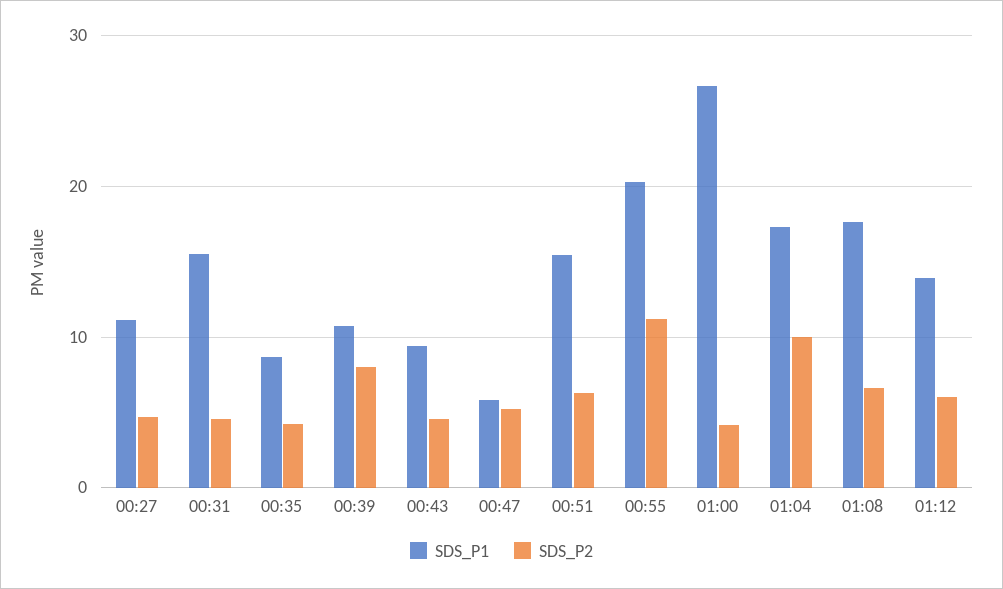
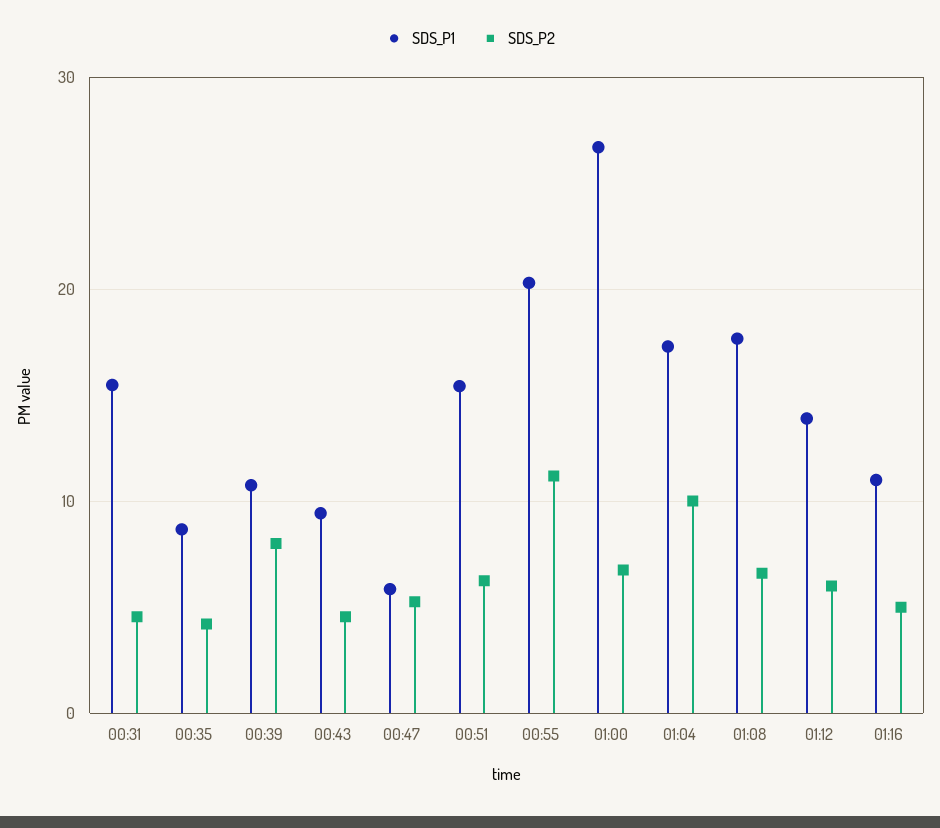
SDS_P1, 00:27: 11 -> none
SDS_P2, 00:27: 5 -> none
SDS_P2, 01:00: 4 -> 7
SDS_P1, 01:16: none -> 11
SDS_P2, 01:16: none -> 5

